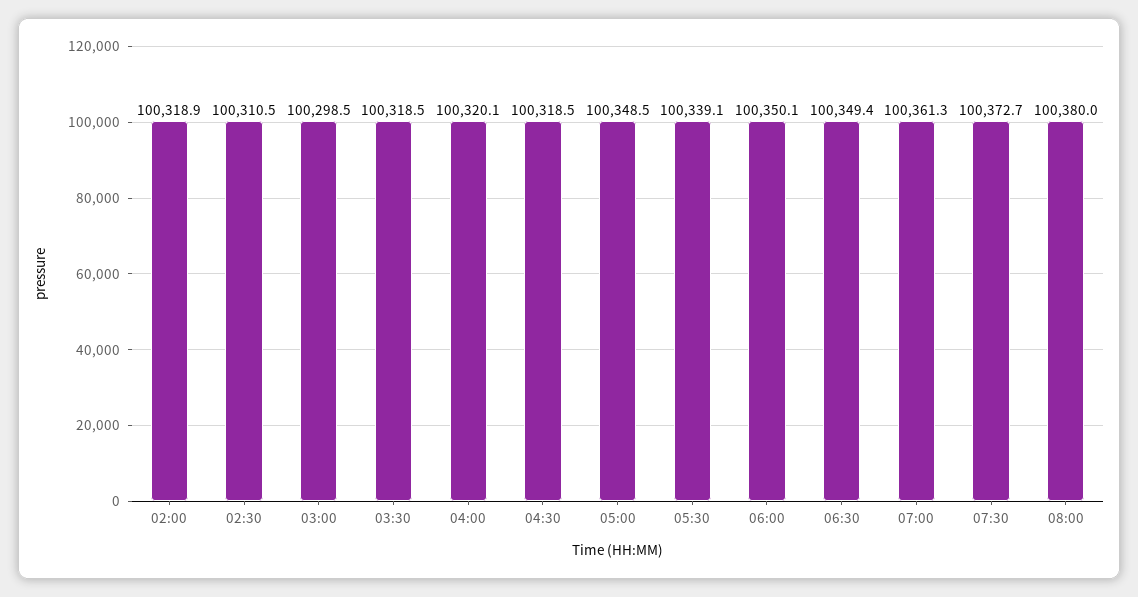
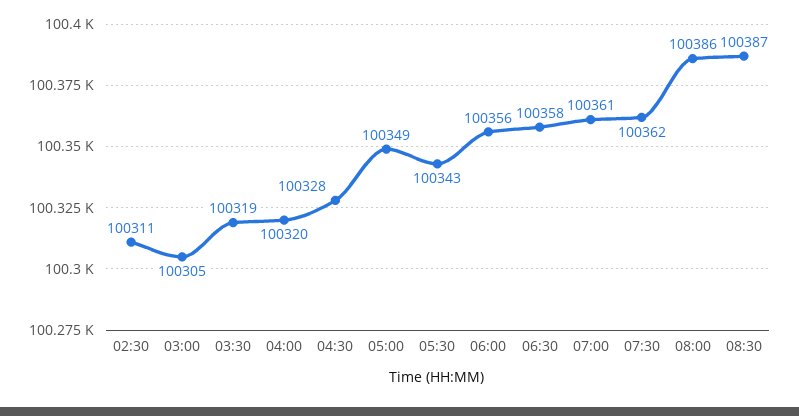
02:00: 100318.9 -> none
03:00: 100298.5 -> 100305
04:30: 100318.5 -> 100328
05:30: 100339.1 -> 100343
06:00: 100350.1 -> 100356
06:30: 100349.4 -> 100358
07:30: 100372.7 -> 100362
08:00: 100380 -> 100386
08:30: none -> 100387

